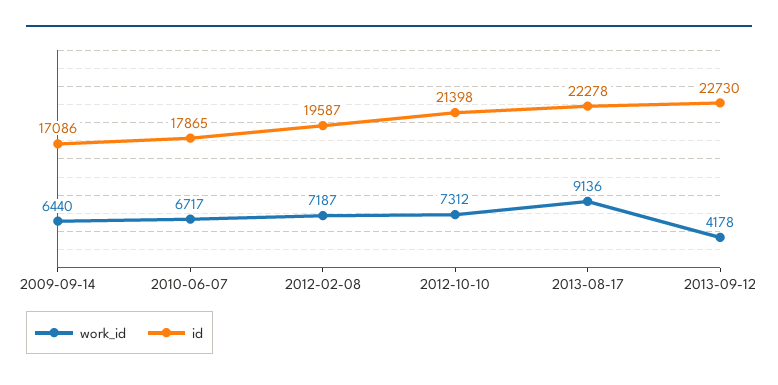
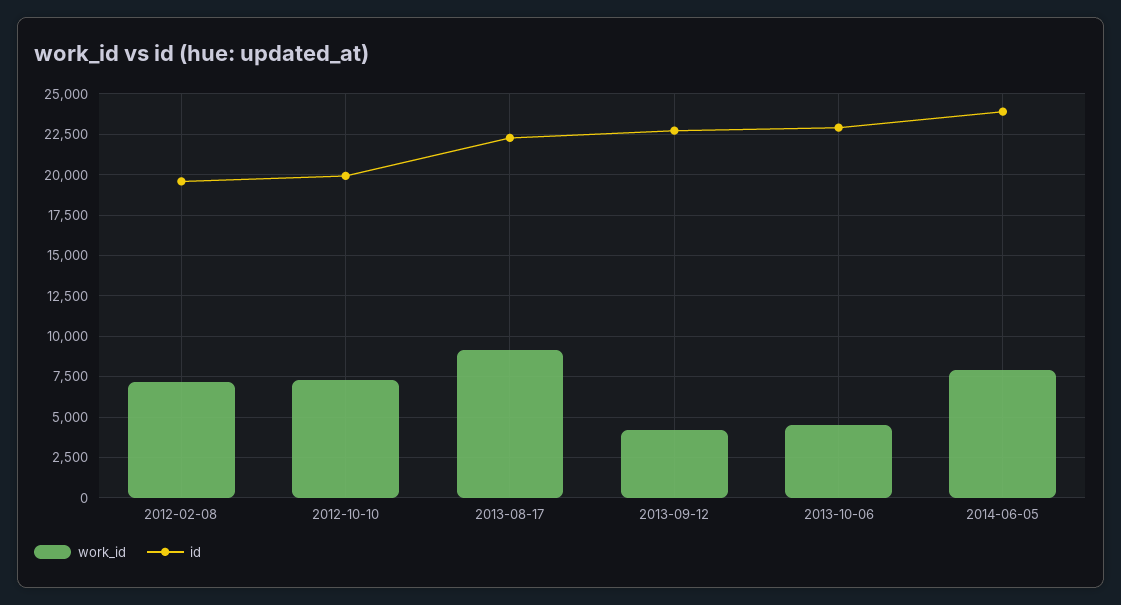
work_id, 2009-09-14: 6440 -> none
id, 2009-09-14: 17086 -> none
work_id, 2010-06-07: 6717 -> none
id, 2010-06-07: 17865 -> none
id, 2012-10-10: 21398 -> 20000
work_id, 2013-10-06: none -> 4500
id, 2013-10-06: none -> 23000
work_id, 2014-06-05: none -> 8000
id, 2014-06-05: none -> 24000

